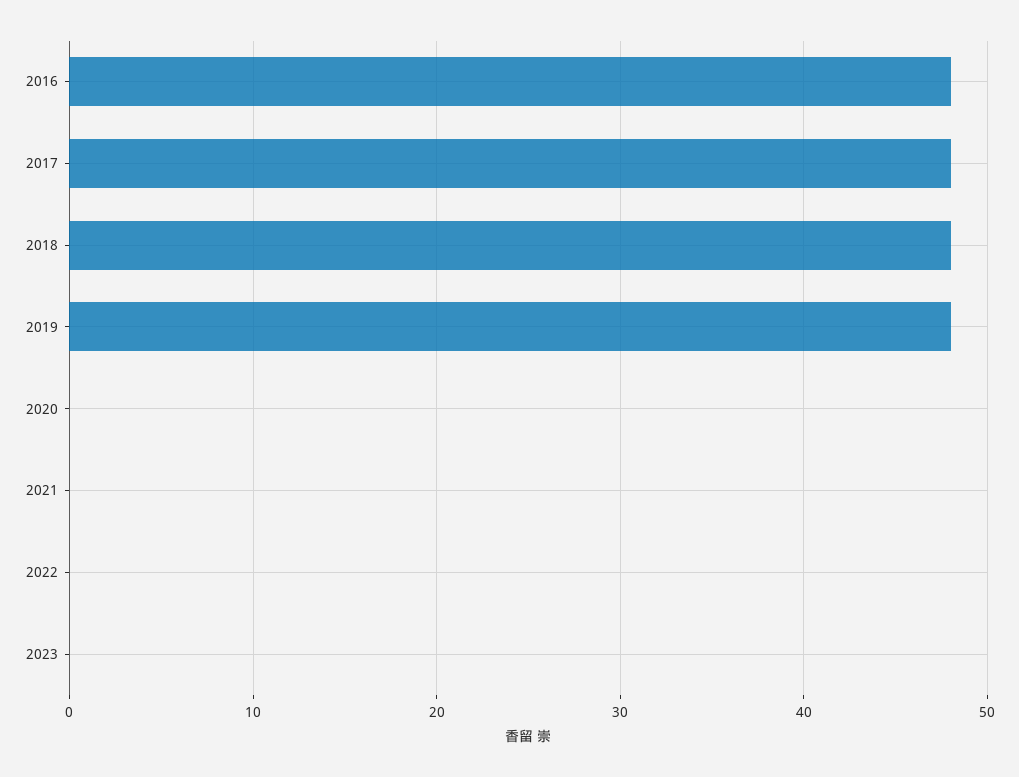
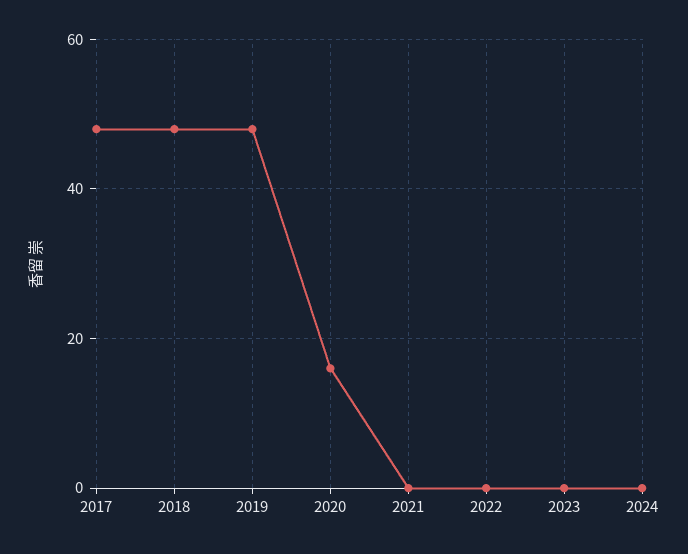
2016: 48 -> none
2020: 0 -> 15
2024: none -> 0

